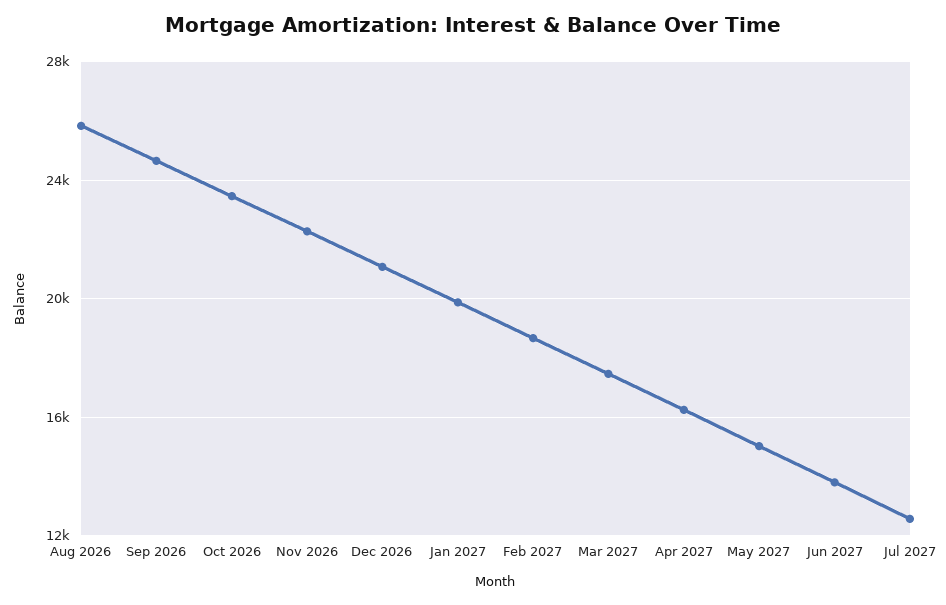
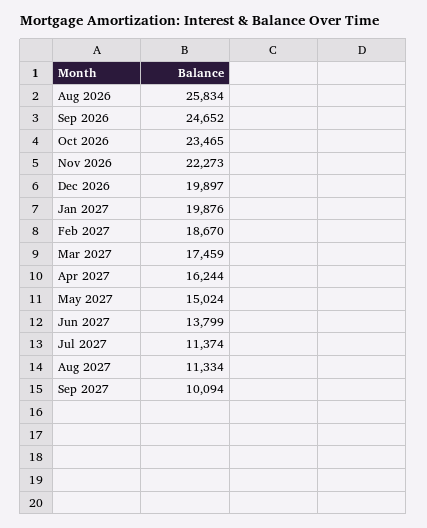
Dec 2026: 21000 -> 19897
Jul 2027: 12500 -> 11374
Aug 2027: none -> 11334
Sep 2027: none -> 10094

